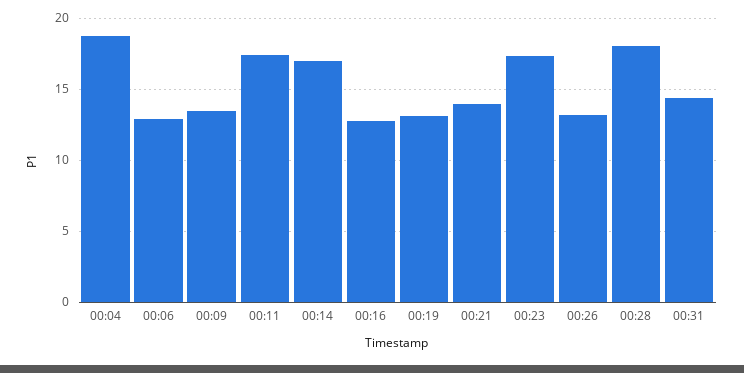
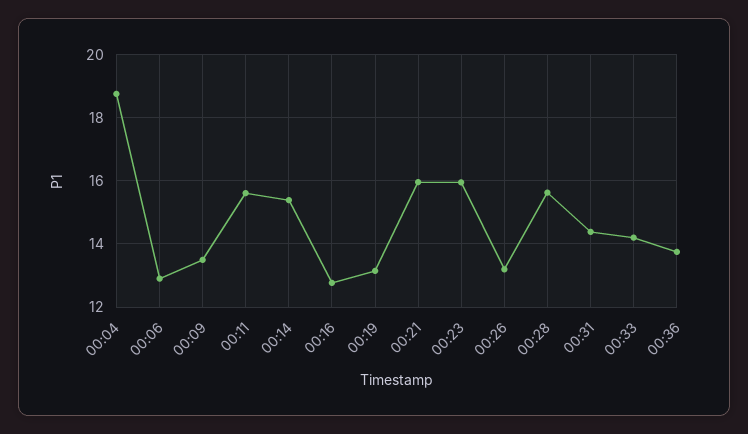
00:11: 17.5 -> 15.6
00:14: 17 -> 15.4
00:21: 14 -> 16
00:23: 17.5 -> 16
00:28: 18 -> 15.6
00:33: none -> 14.2
00:36: none -> 13.8

